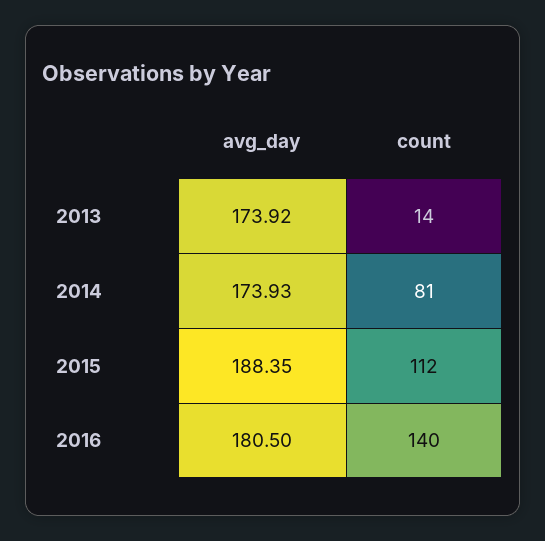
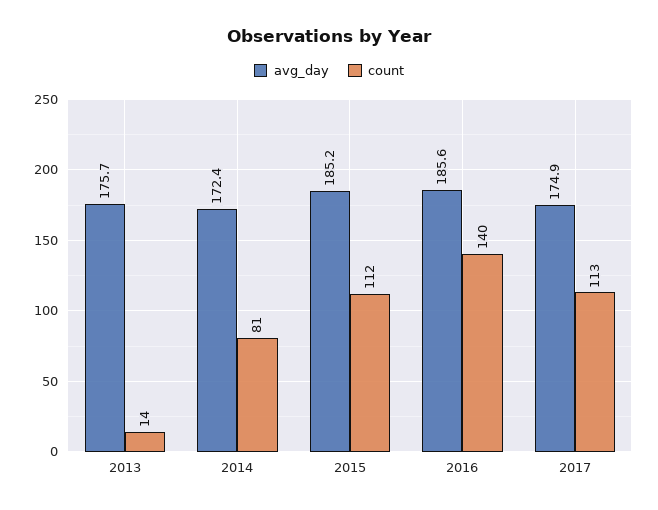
avg_day, 2013: 173.92 -> 175.7
avg_day, 2014: 173.93 -> 172.4
avg_day, 2015: 188.35 -> 185.2
avg_day, 2016: 180.5 -> 185.6
avg_day, 2017: none -> 174.9
count, 2017: none -> 113

